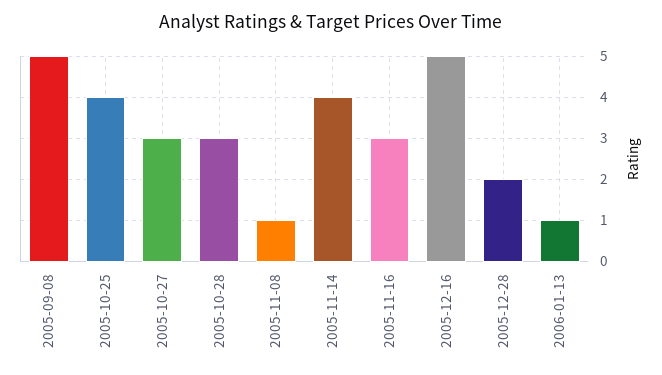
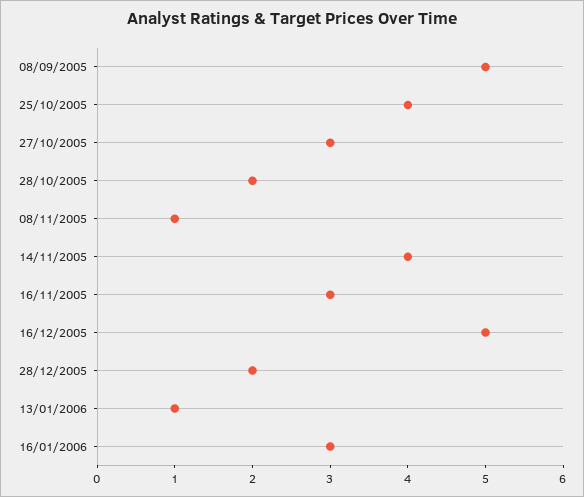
2005-10-28: 3 -> 2
16/01/2006: none -> 3

